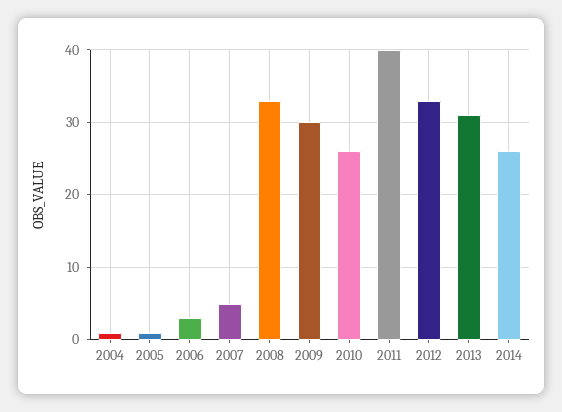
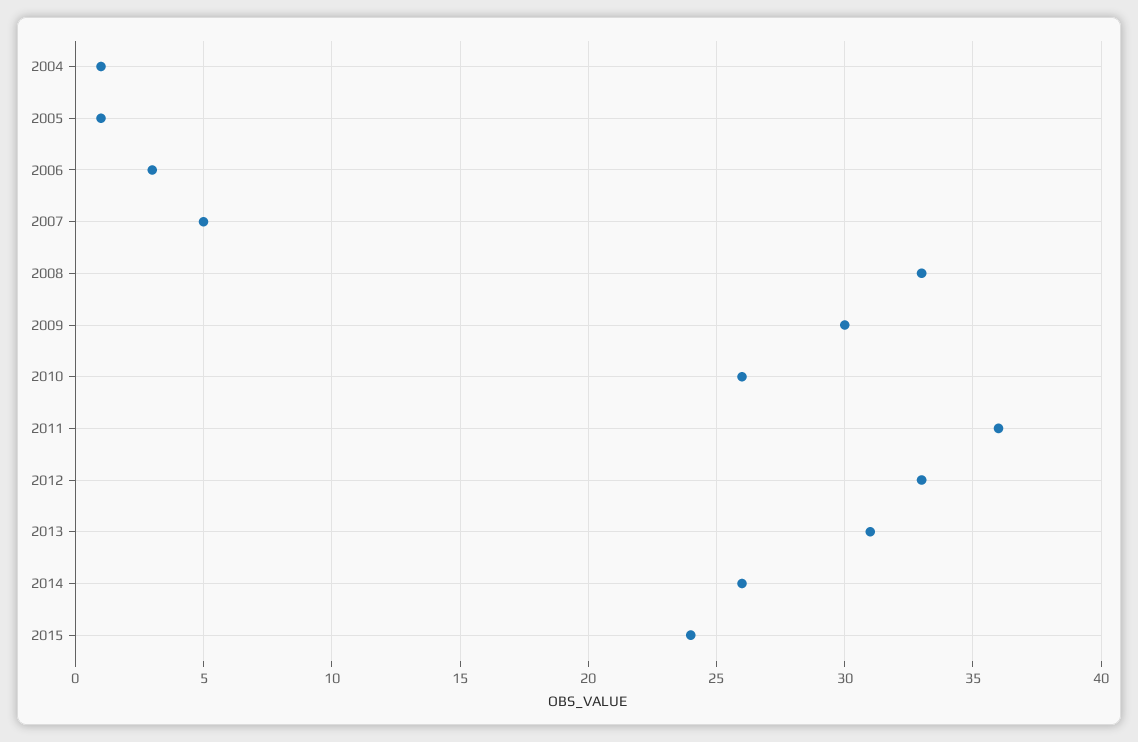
2011: 40 -> 36
2015: none -> 24

